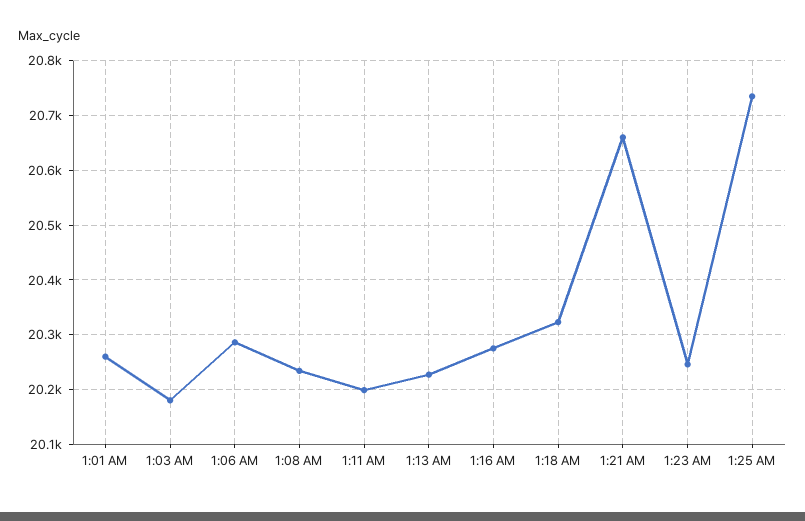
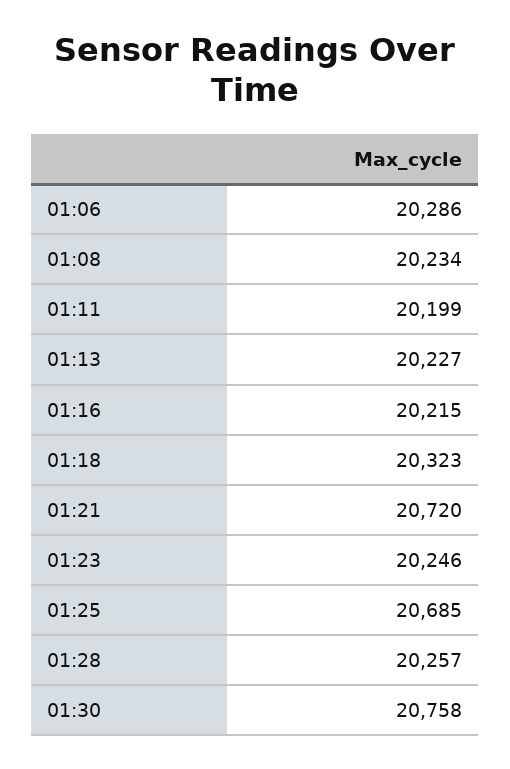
1:01 AM: 20260 -> none
1:03 AM: 20180 -> none
1:16 AM: 20280 -> 20215
1:21 AM: 20660 -> 20720
1:25 AM: 20740 -> 20685
01:28: none -> 20257
01:30: none -> 20758

